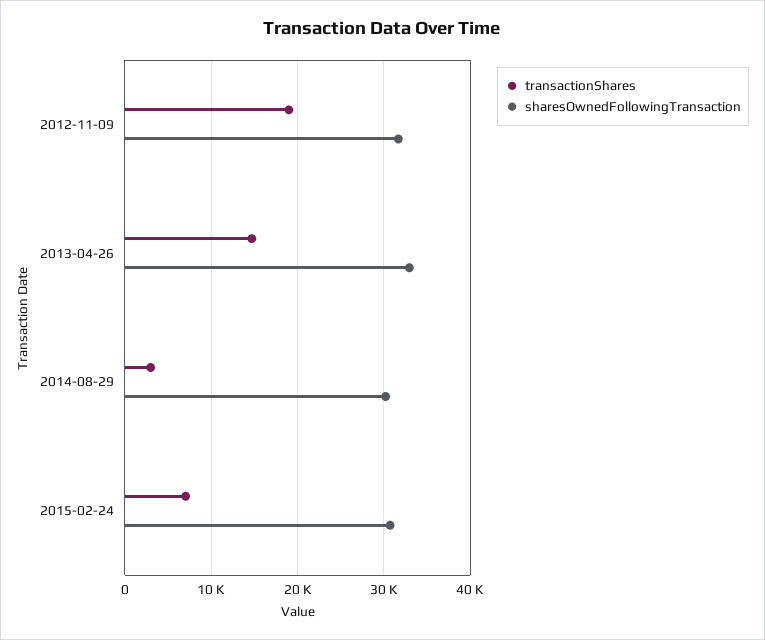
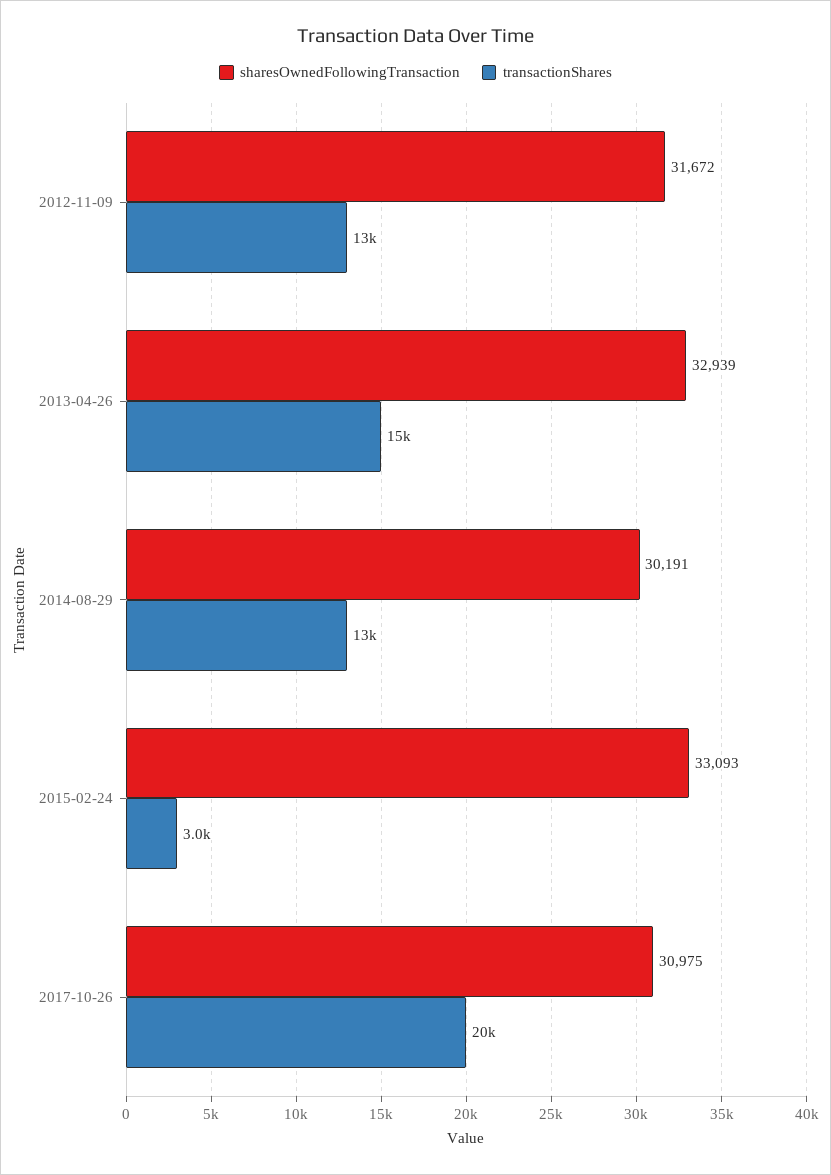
transactionShares, 2012-11-09: 19000 -> 13000
transactionShares, 2014-08-29: 3000 -> 13000
transactionShares, 2015-02-24: 7000 -> 3000
sharesOwnedFollowingTransaction, 2015-02-24: 31000 -> 33093
sharesOwnedFollowingTransaction, 2017-10-26: none -> 30975
transactionShares, 2017-10-26: none -> 20000

